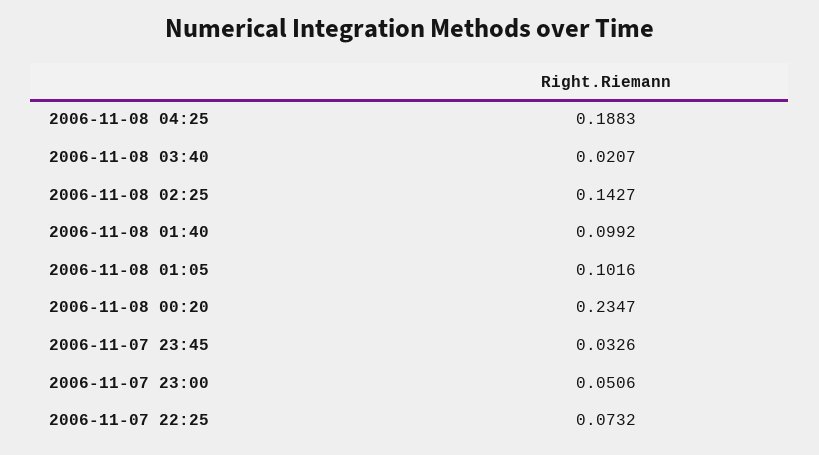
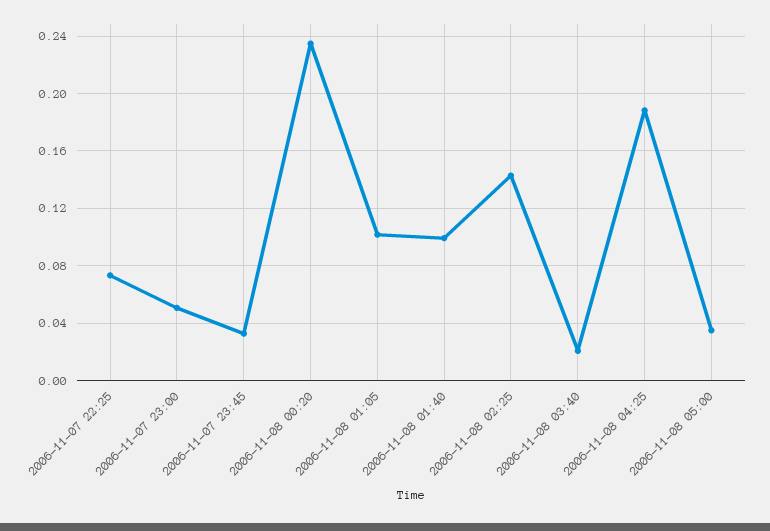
2006-11-08 05:00: none -> 0.035

